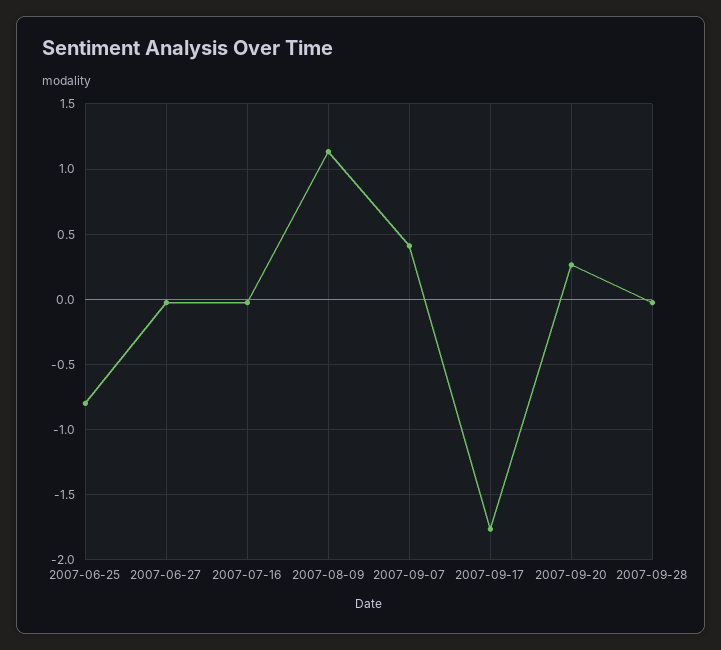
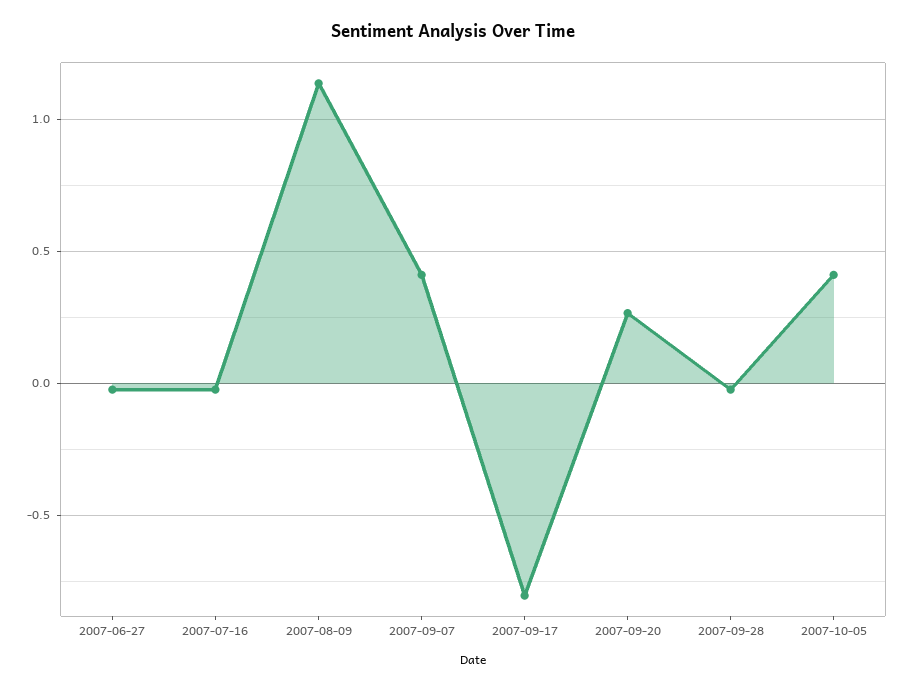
2007-06-25: -0.8 -> none
2007-09-17: -1.75 -> -0.8
2007-10-05: none -> 0.4

